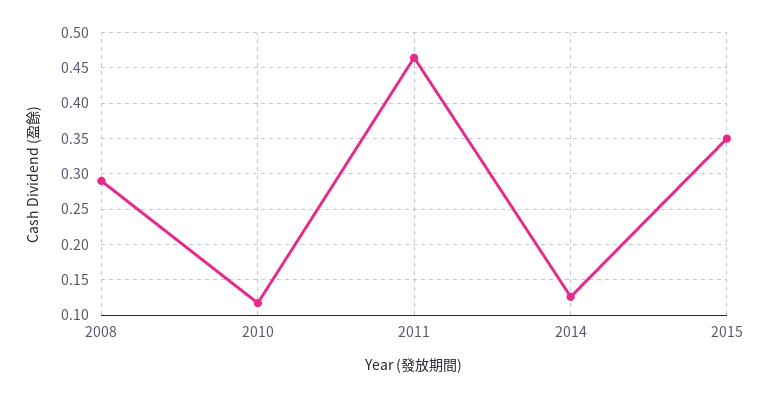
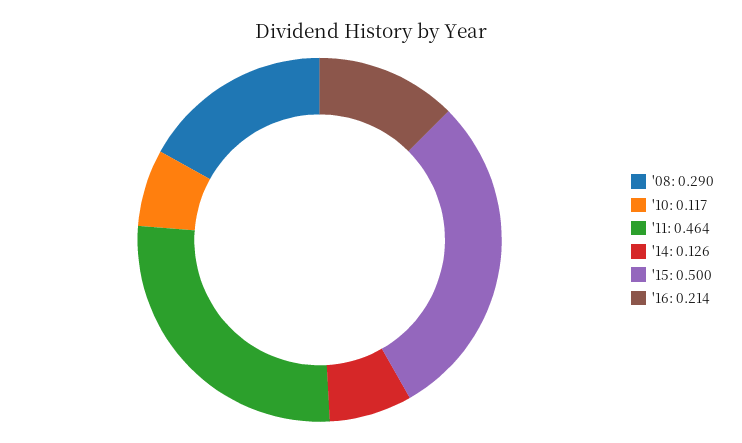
2015: 0.35 -> 0.5
'16: none -> 0.214

